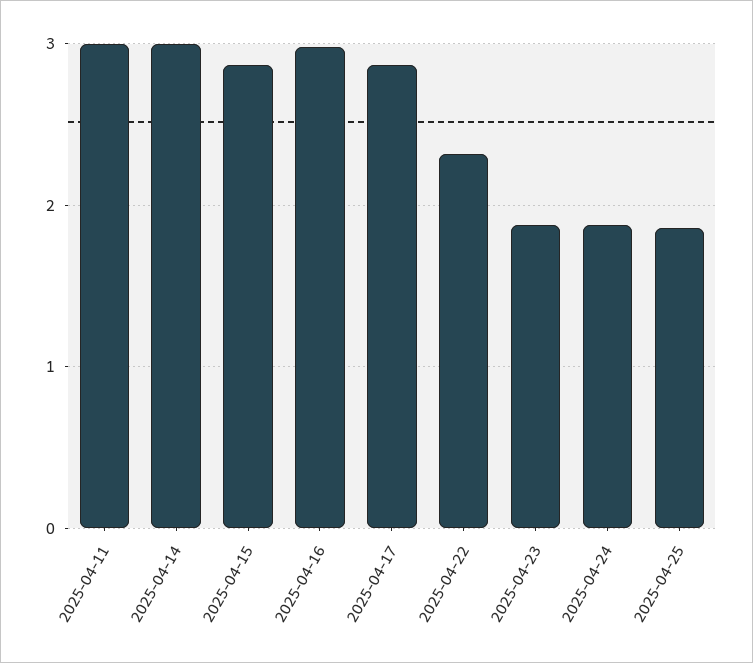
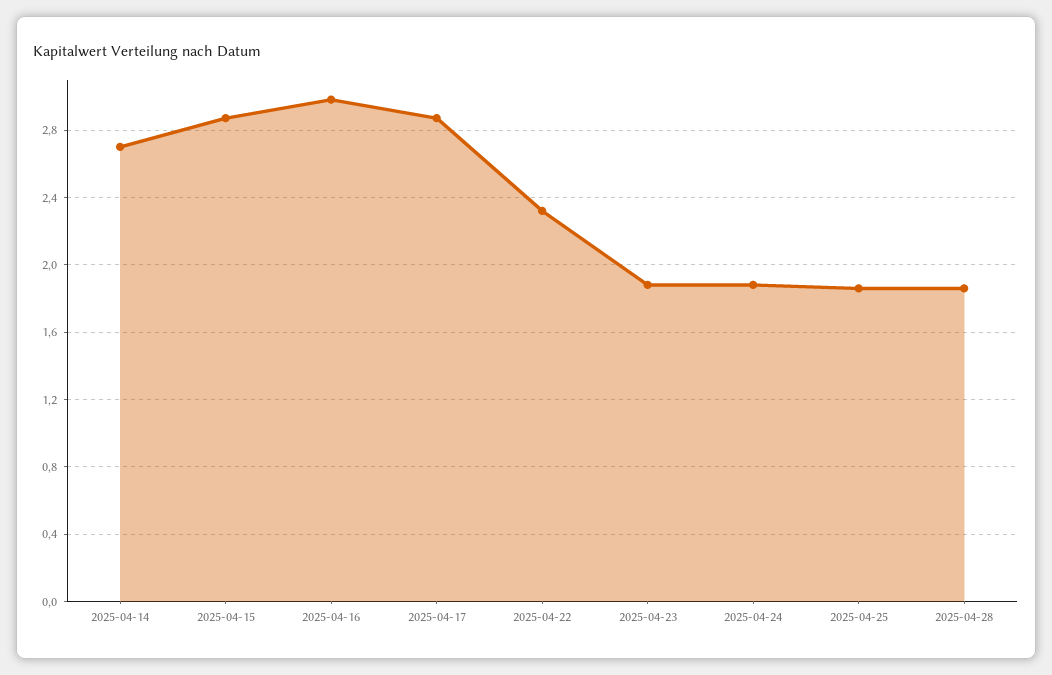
2025-04-11: 3 -> none
2025-04-14: 3 -> 2.7
2025-04-28: none -> 1.85

